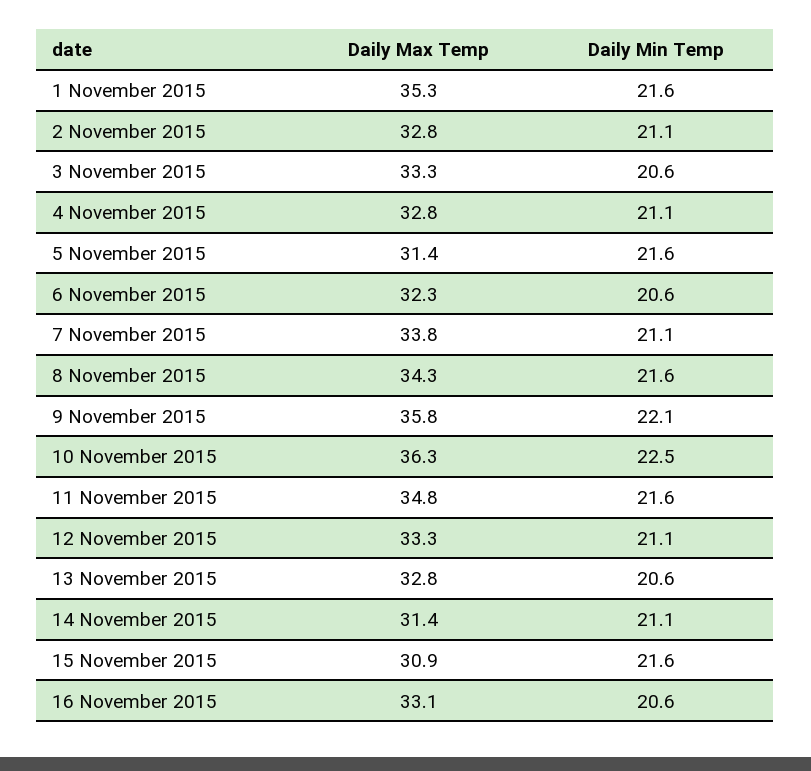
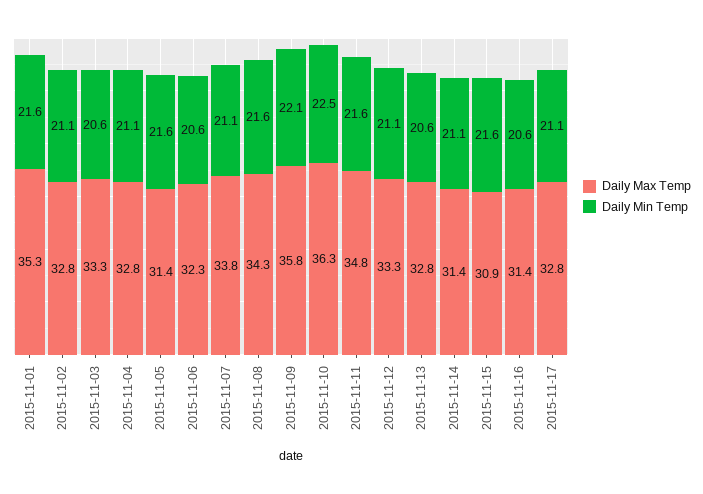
Daily Max Temp, 16 November 2015: 33.1 -> 31.4
Daily Max Temp, 2015-11-17: none -> 32.8
Daily Min Temp, 2015-11-17: none -> 21.1

